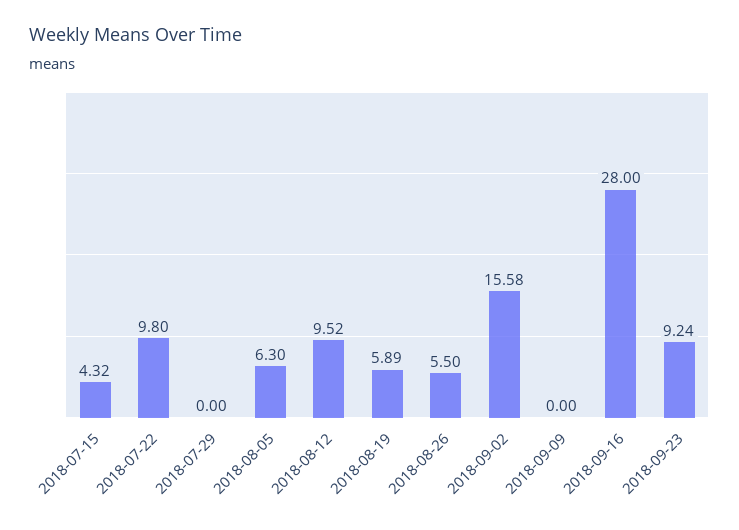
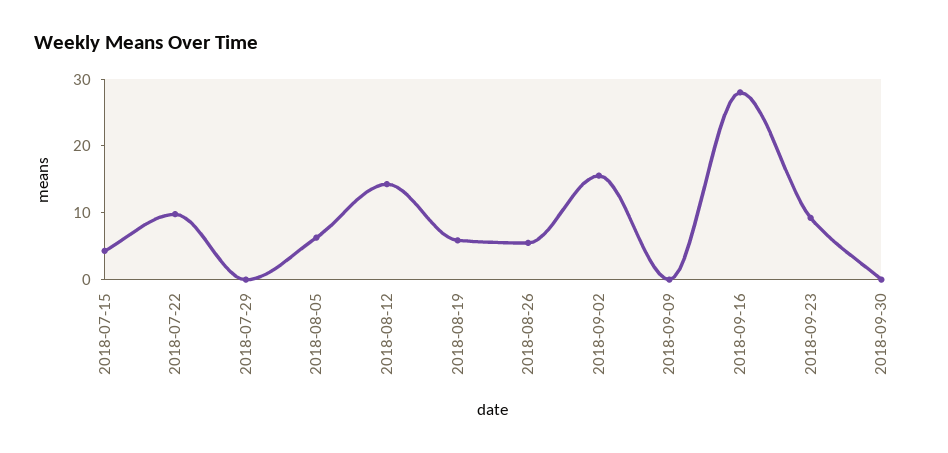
2018-08-12: 9.52 -> 14
2018-09-30: none -> 0

